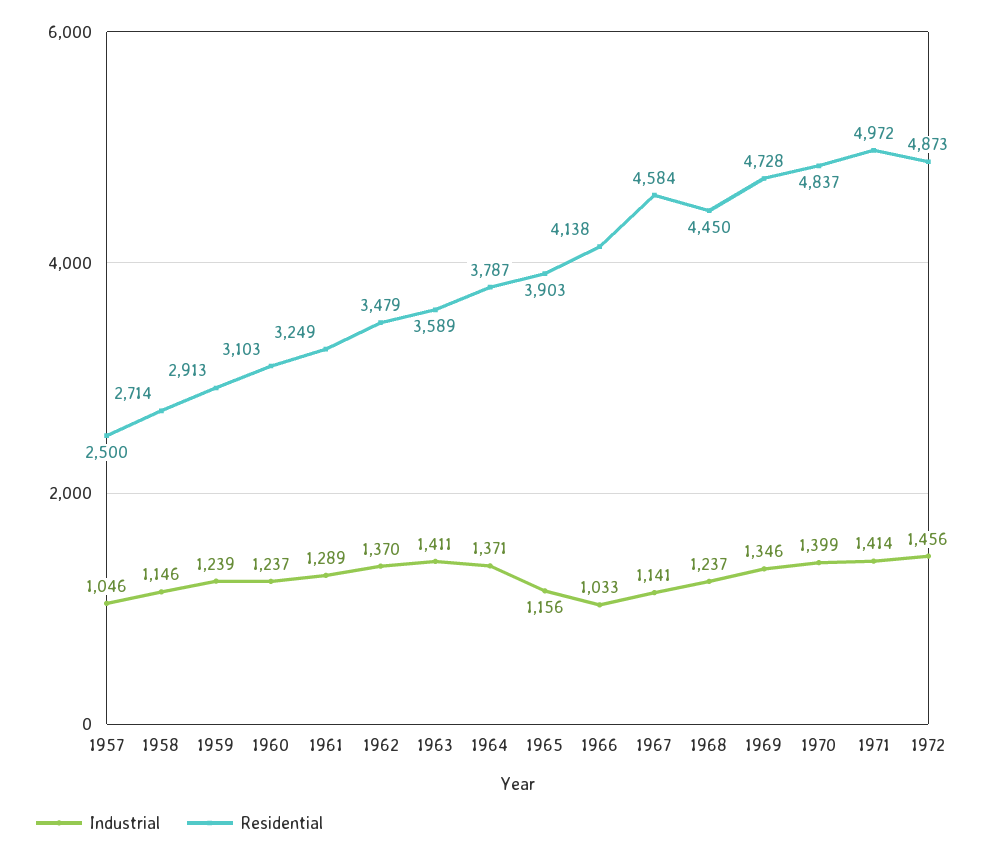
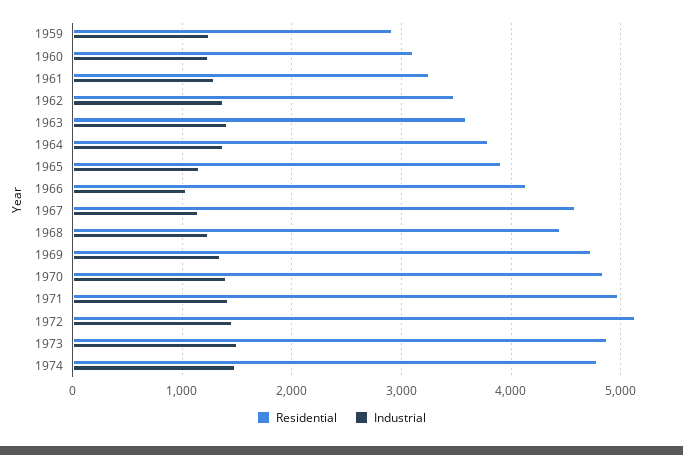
Industrial, 1957: 1046 -> none
Residential, 1957: 2500 -> none
Industrial, 1958: 1146 -> none
Residential, 1958: 2714 -> none
Residential, 1972: 4873 -> 5100
Residential, 1973: none -> 4900
Industrial, 1973: none -> 1500
Residential, 1974: none -> 4800
Industrial, 1974: none -> 1500

